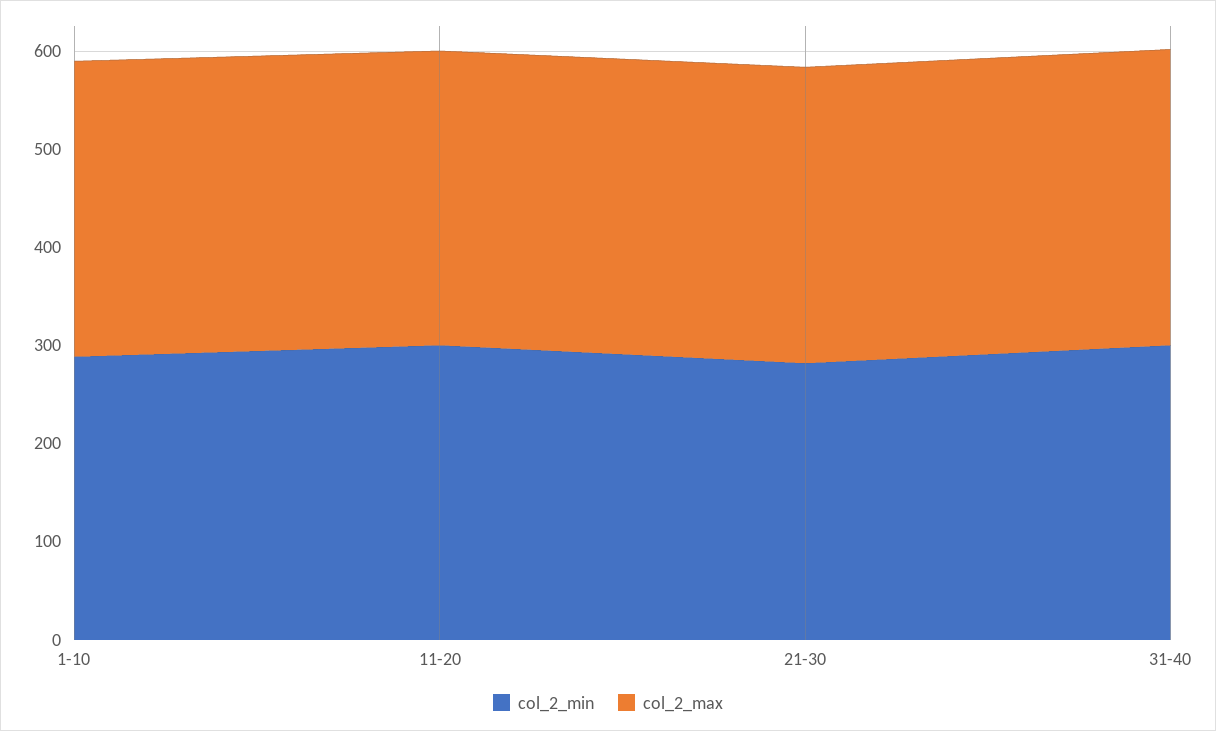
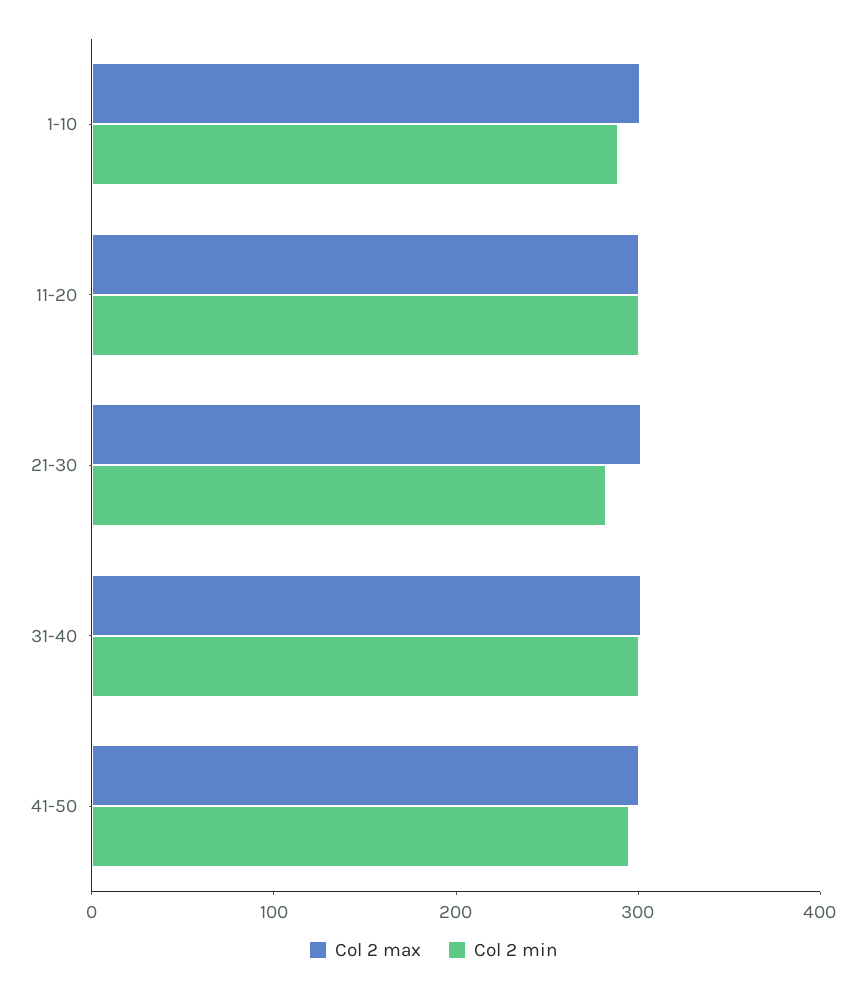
col_2_max, 41-50: none -> 300
col_2_min, 41-50: none -> 300

